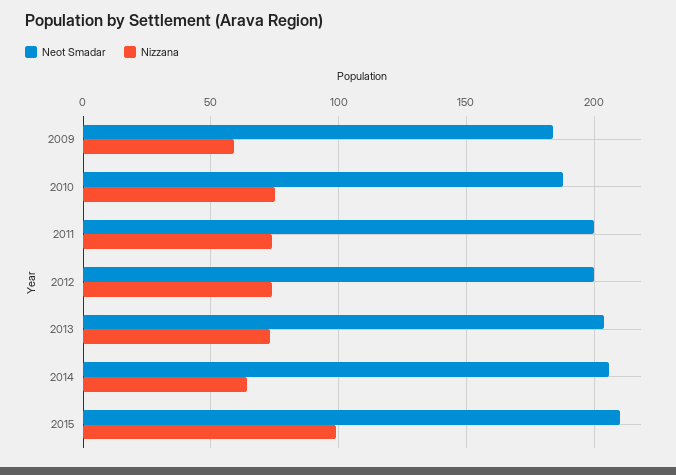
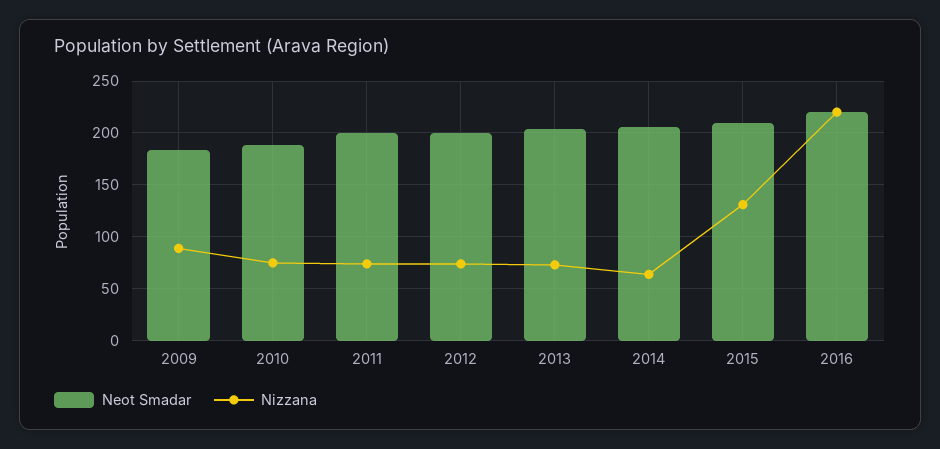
Nizzana, 2009: 60 -> 90
Nizzana, 2015: 100 -> 130
Neot Smadar, 2016: none -> 220
Nizzana, 2016: none -> 220

